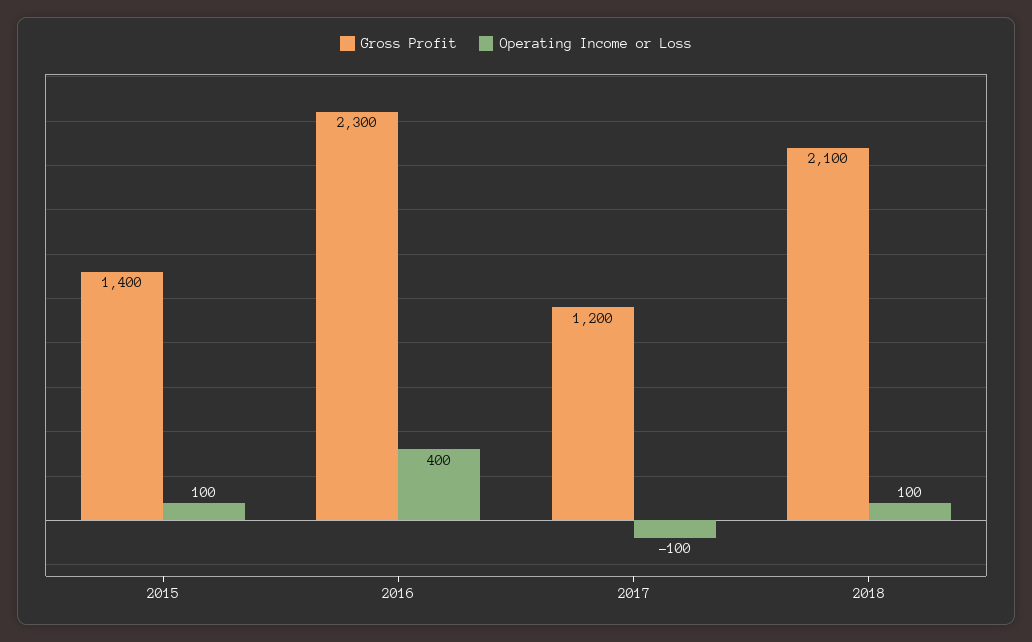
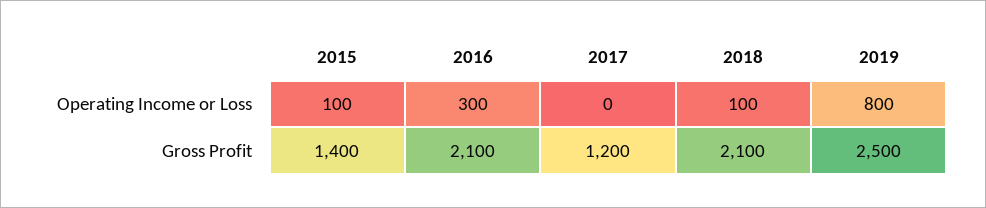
Gross Profit, 2016: 2300 -> 2100
Operating Income or Loss, 2016: 400 -> 300
Operating Income or Loss, 2017: -100 -> 0
Operating Income or Loss, 2019: none -> 800
Gross Profit, 2019: none -> 2500

